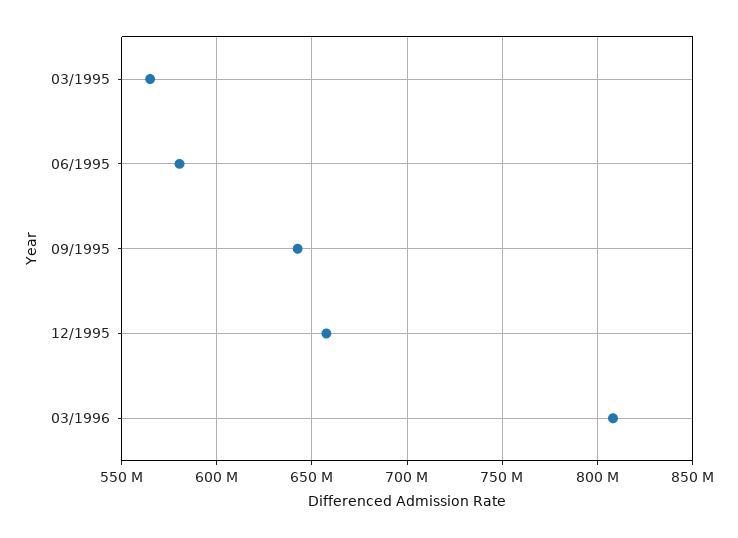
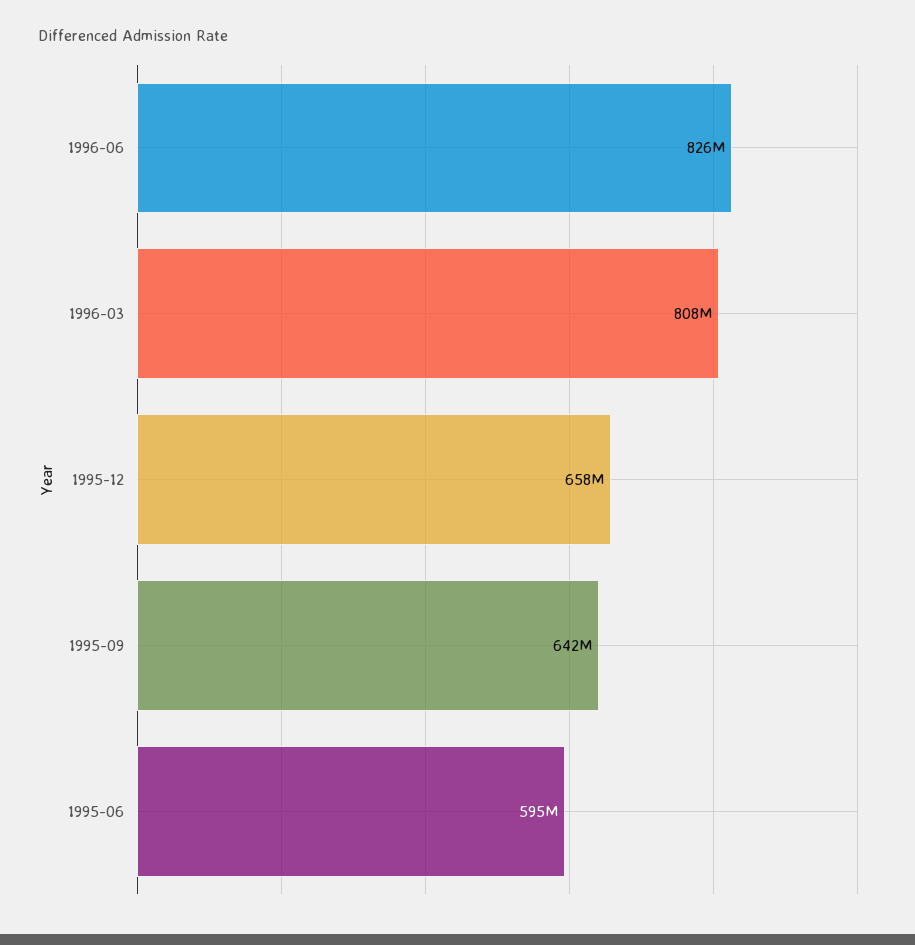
03/1995: 565000000 -> none
06/1995: 580000000 -> 595000000
1996-06: none -> 826000000

